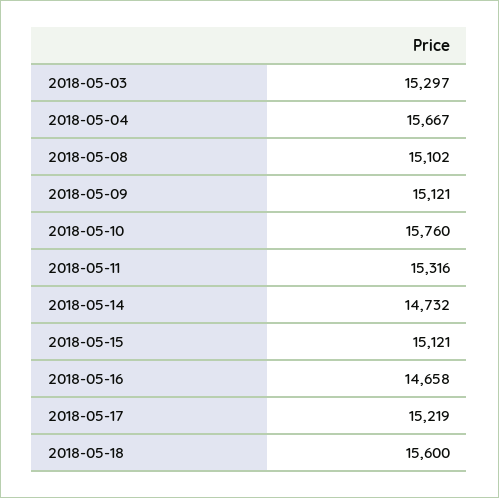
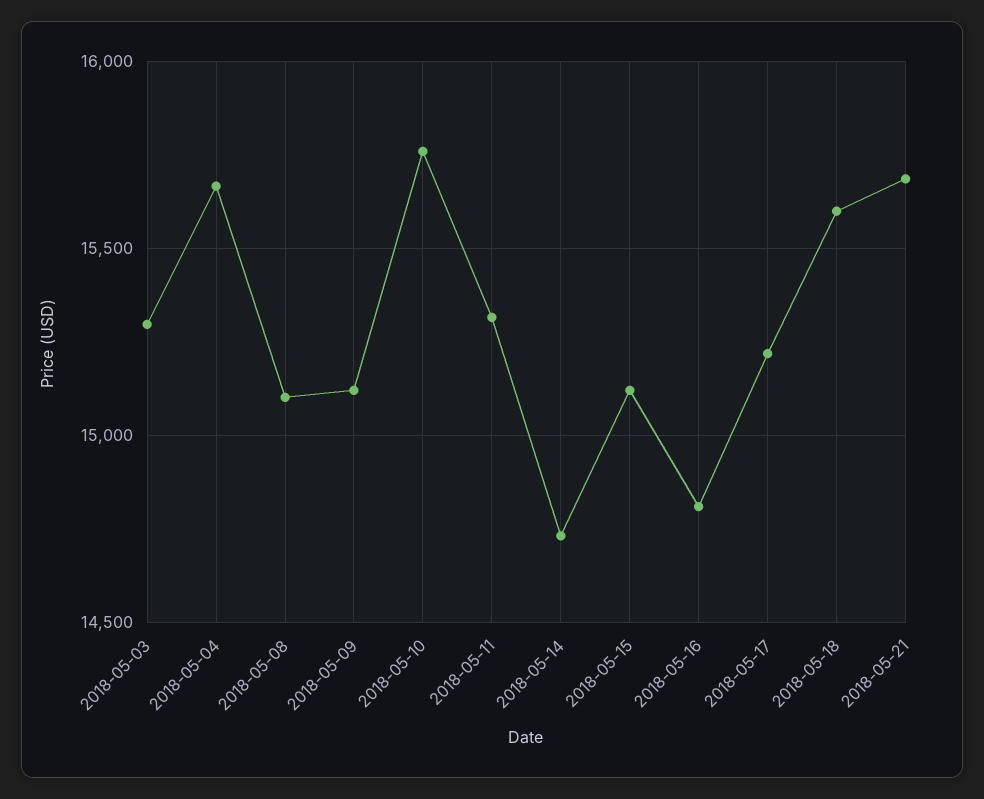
2018-05-16: 14658 -> 14800
2018-05-21: none -> 15700

